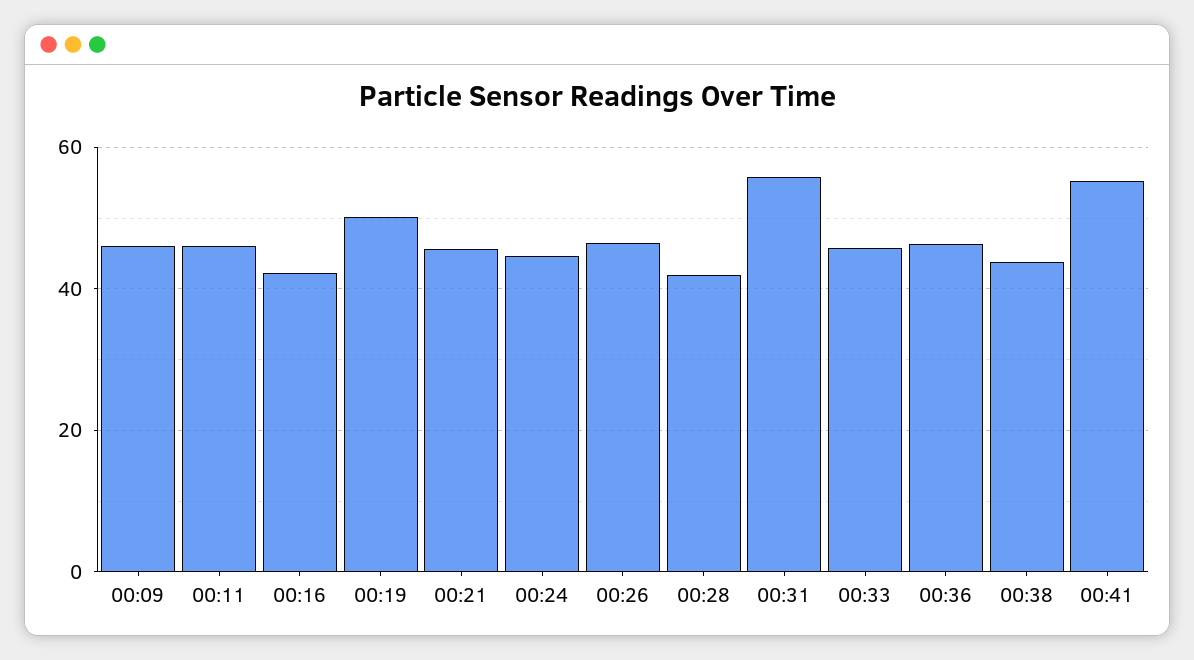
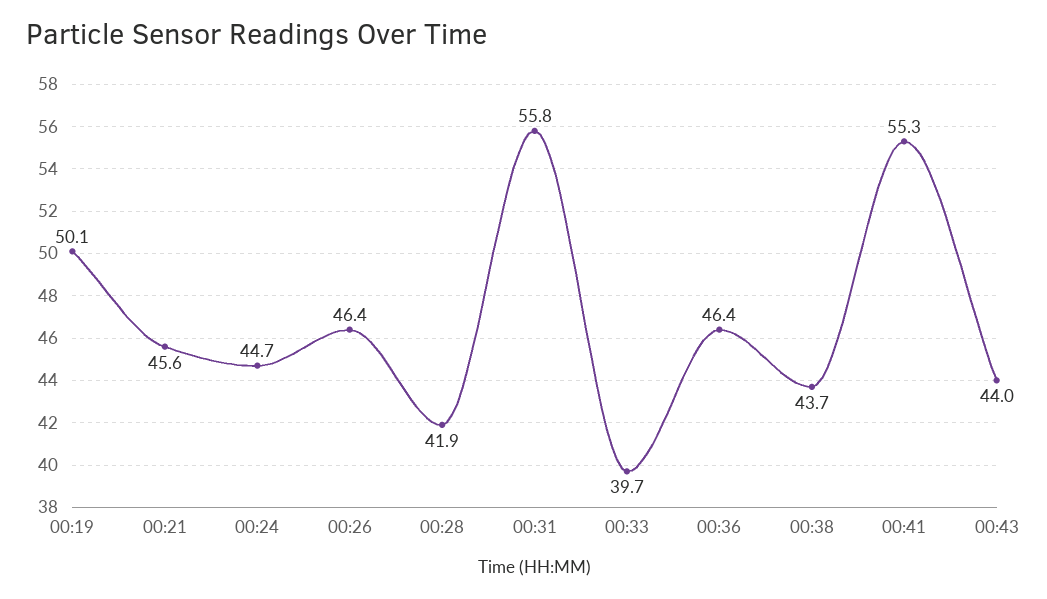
00:09: 46 -> none
00:11: 46 -> none
00:16: 42 -> none
00:33: 46 -> 39.7
00:43: none -> 44

